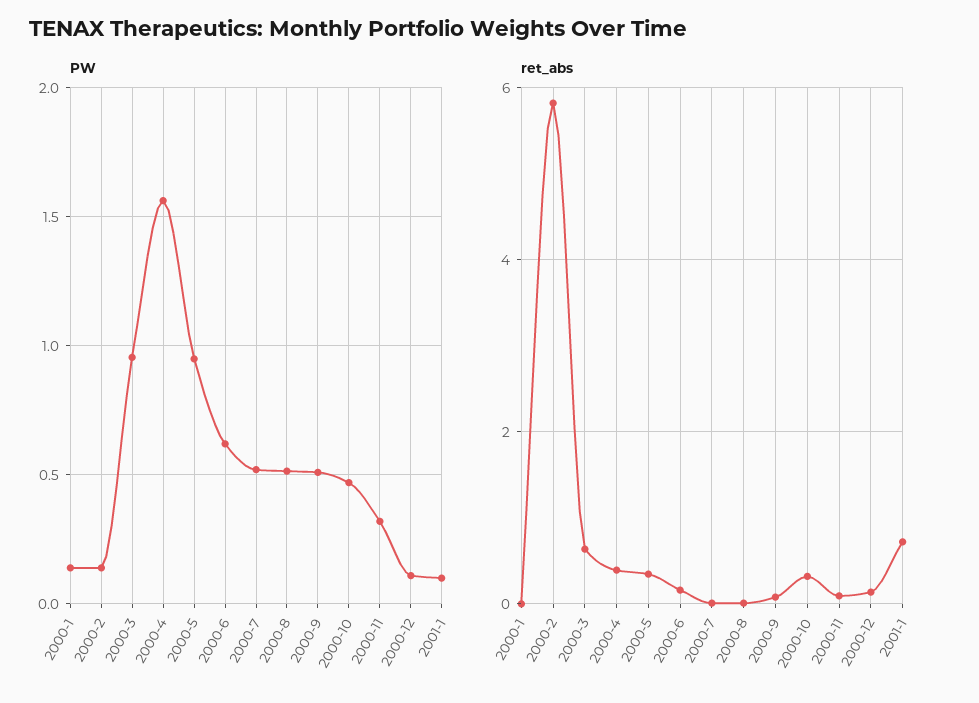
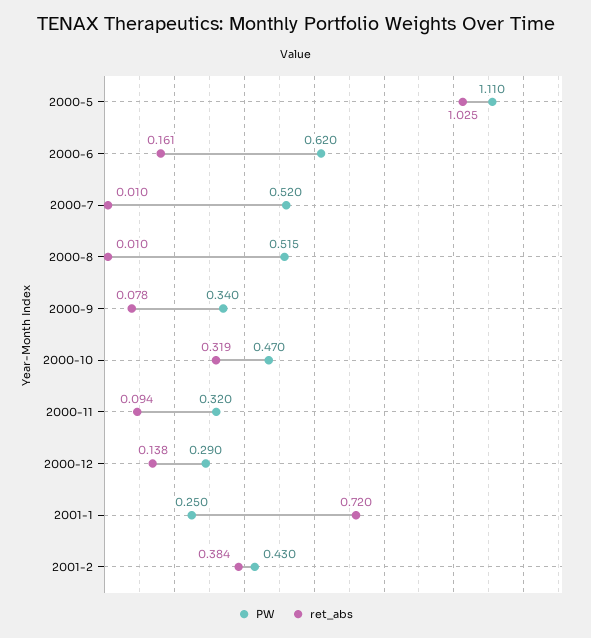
PW, 2000-1: 0.15 -> none
PW, 2000-2: 0.15 -> none
PW, 2000-3: 0.95 -> none
PW, 2000-4: 1.55 -> none
PW, 2000-5: 0.95 -> 1.11
PW, 2000-9: 0.5 -> 0.34
PW, 2000-12: 0.1 -> 0.29
PW, 2001-1: 0.1 -> 0.25
ret_abs, 2000-1: 0 -> none
ret_abs, 2000-2: 5.8 -> none
ret_abs, 2000-3: 0.6 -> none
ret_abs, 2000-4: 0.4 -> none
ret_abs, 2000-5: 0.4 -> 1.025
PW, 2001-2: none -> 0.43
ret_abs, 2001-2: none -> 0.384

